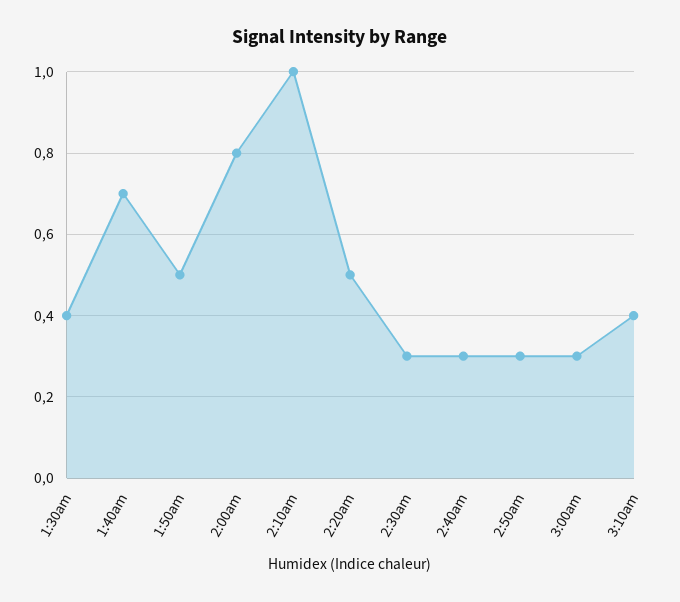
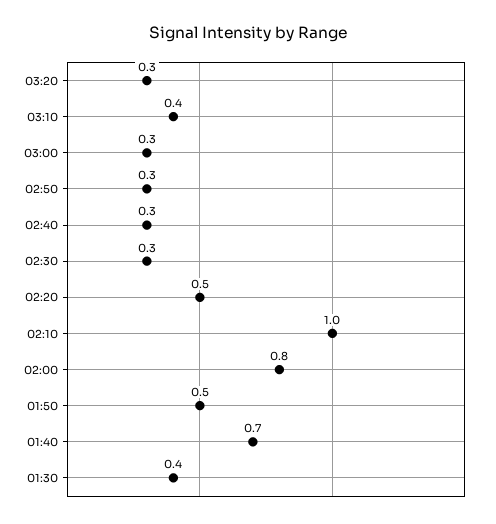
03:20: none -> 0.3

